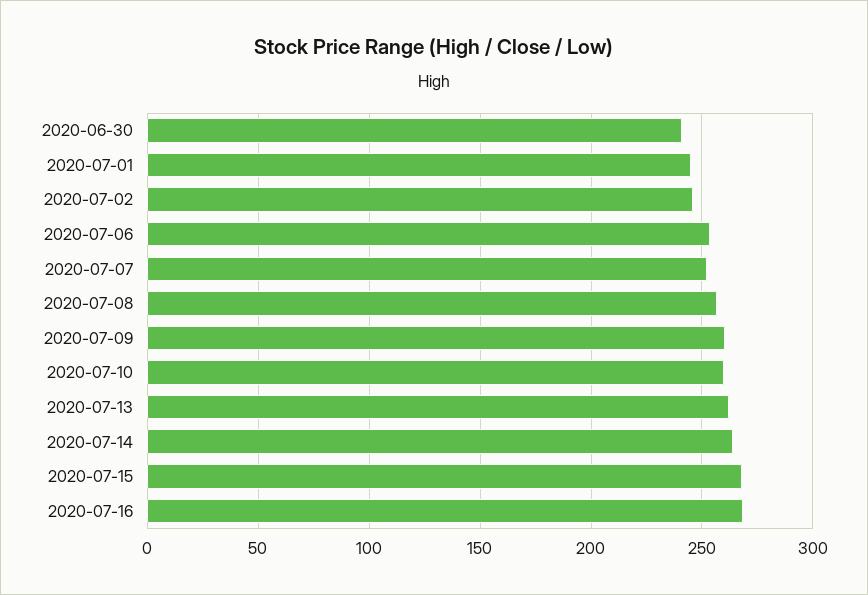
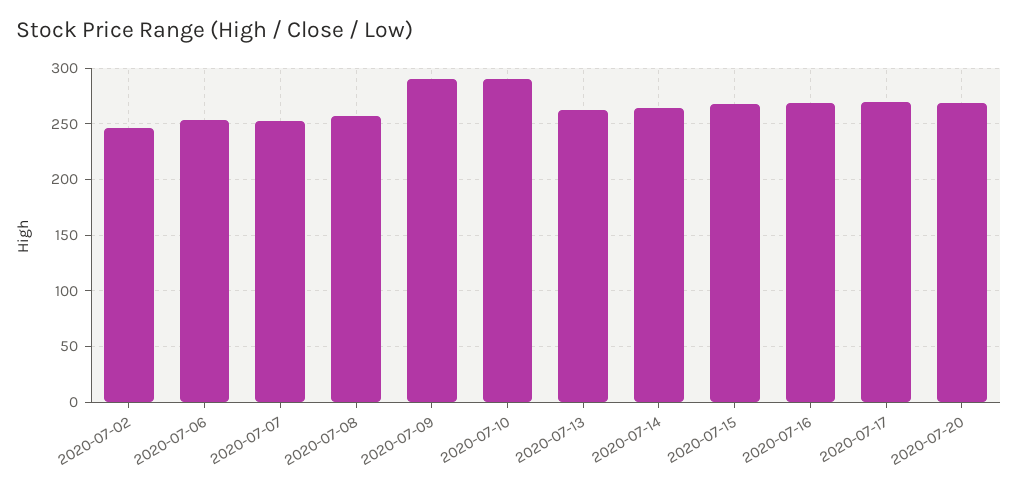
2020-06-30: 240 -> none
2020-07-01: 245 -> none
2020-07-09: 260 -> 290
2020-07-10: 260 -> 290
2020-07-17: none -> 270
2020-07-20: none -> 270

